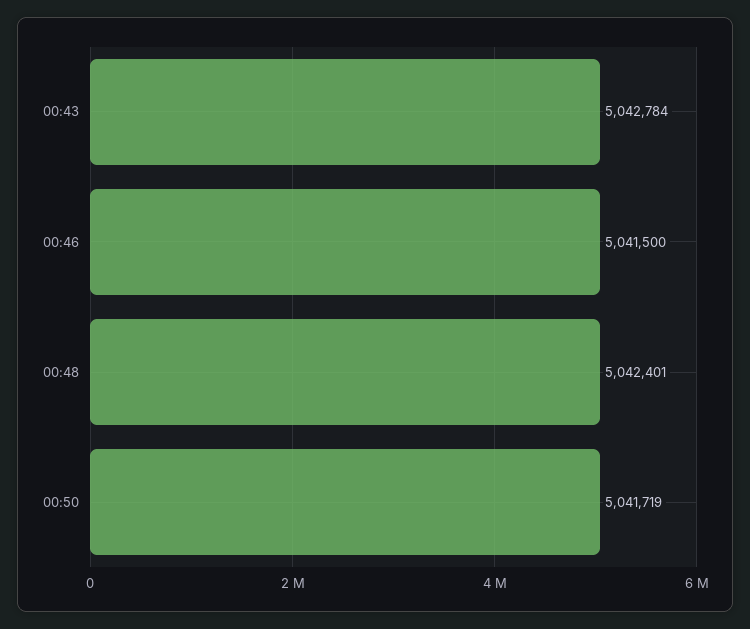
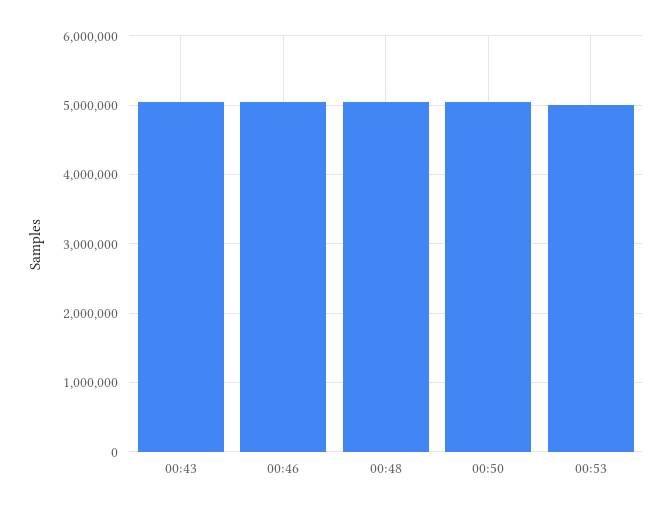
00:53: none -> 5000000

